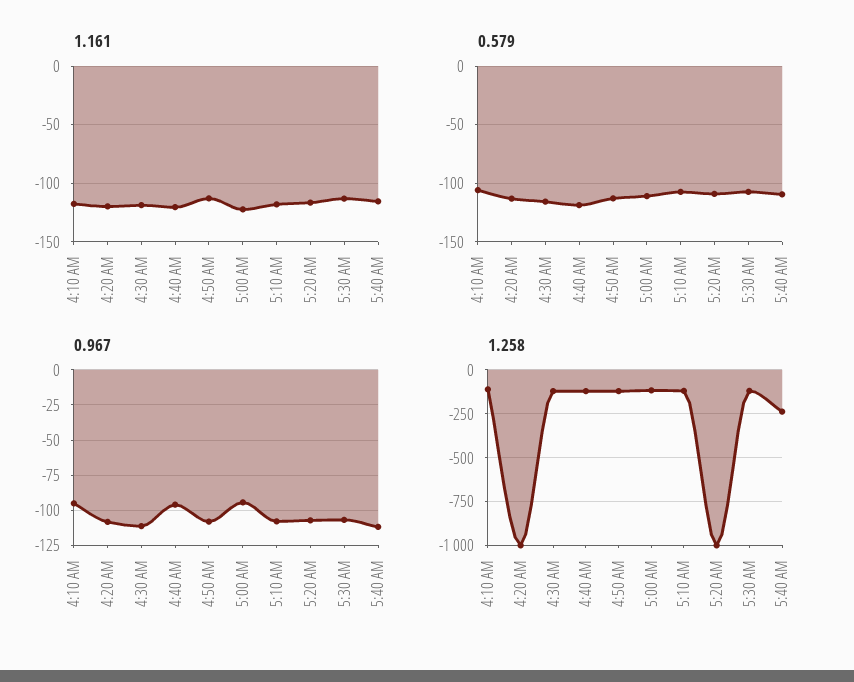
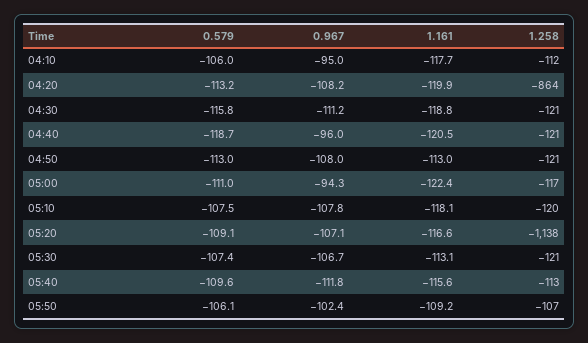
1.258, 4:20 AM: -1000 -> -864
1.258, 5:20 AM: -1000 -> -1138
1.258, 5:40 AM: -250 -> -113
0.579, 05:50: none -> -106.1
0.967, 05:50: none -> -102.4
1.161, 05:50: none -> -109.2
1.258, 05:50: none -> -107

